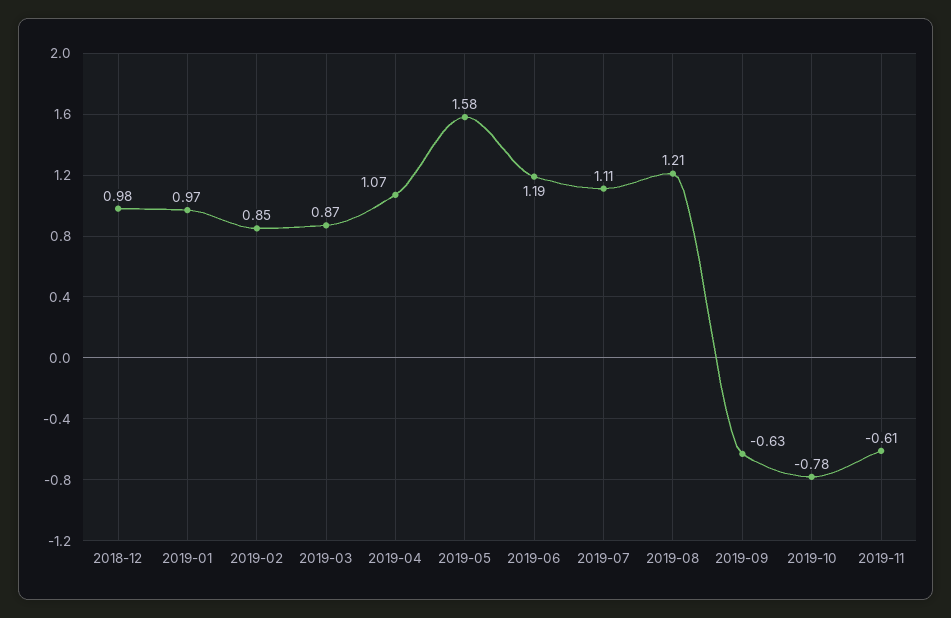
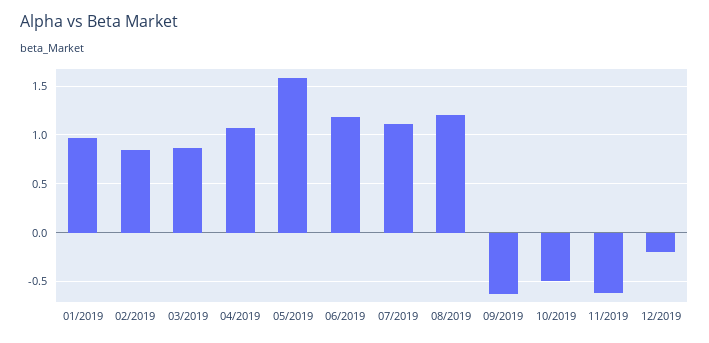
2018-12: 0.98 -> none
2019-10: -0.78 -> -0.5
12/2019: none -> -0.2

